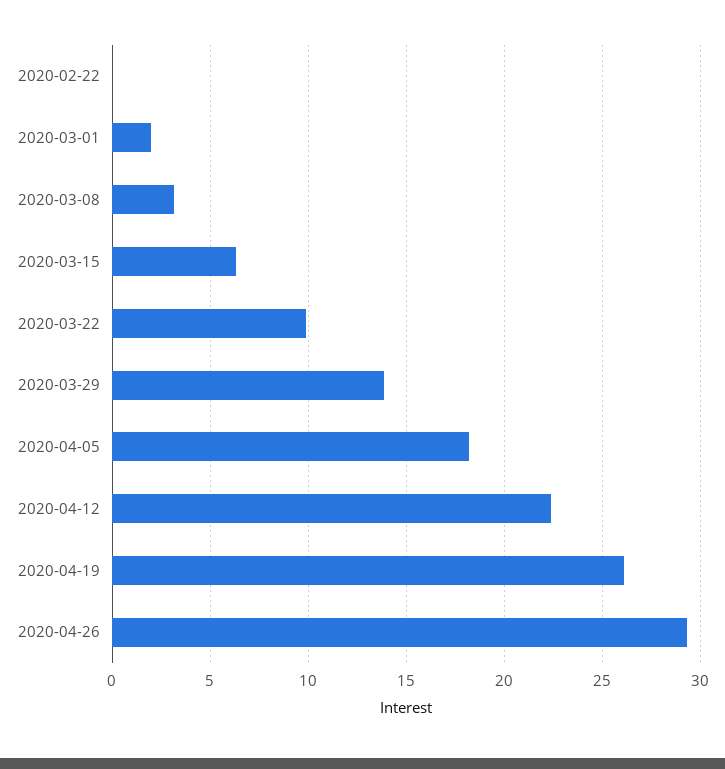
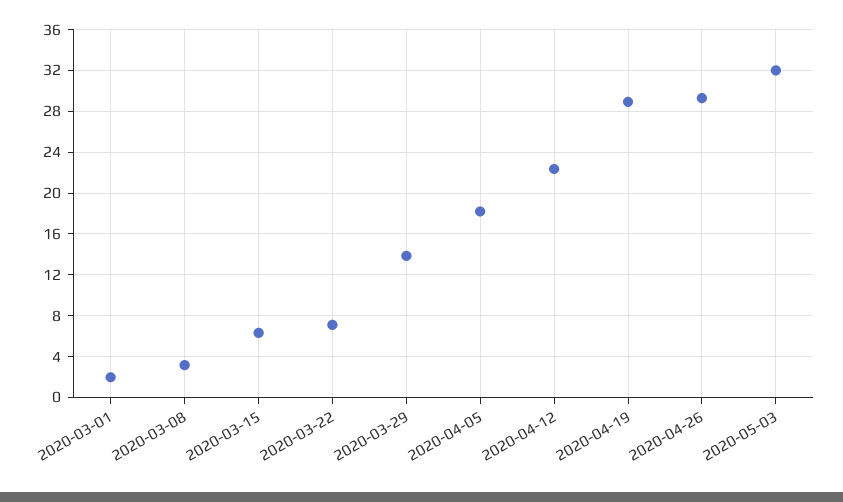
2020-02-22: 0 -> none
2020-03-22: 10 -> 7
2020-04-19: 26 -> 29
2020-05-03: none -> 32

